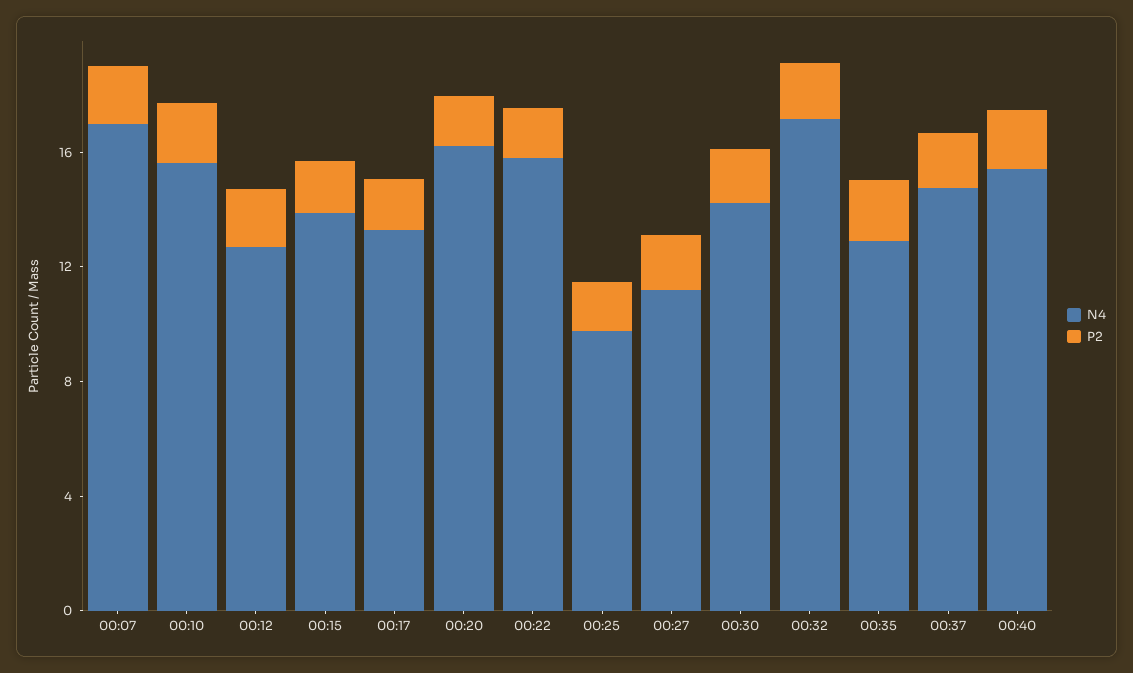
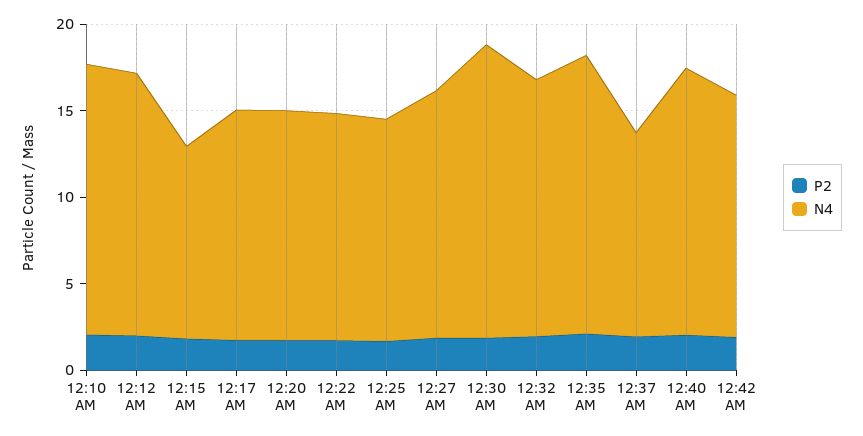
N4, 00:07: 17 -> none
P2, 00:07: 2 -> none
N4, 00:12: 13 -> 15
N4, 00:15: 14 -> 11
N4, 00:20: 16 -> 13
N4, 00:22: 16 -> 13
N4, 00:25: 10 -> 13
N4, 00:27: 11 -> 14
N4, 00:30: 14 -> 17
N4, 00:32: 17 -> 15
N4, 00:35: 13 -> 16
N4, 00:37: 15 -> 12
P2, 12:42 AM: none -> 2
N4, 12:42 AM: none -> 14

